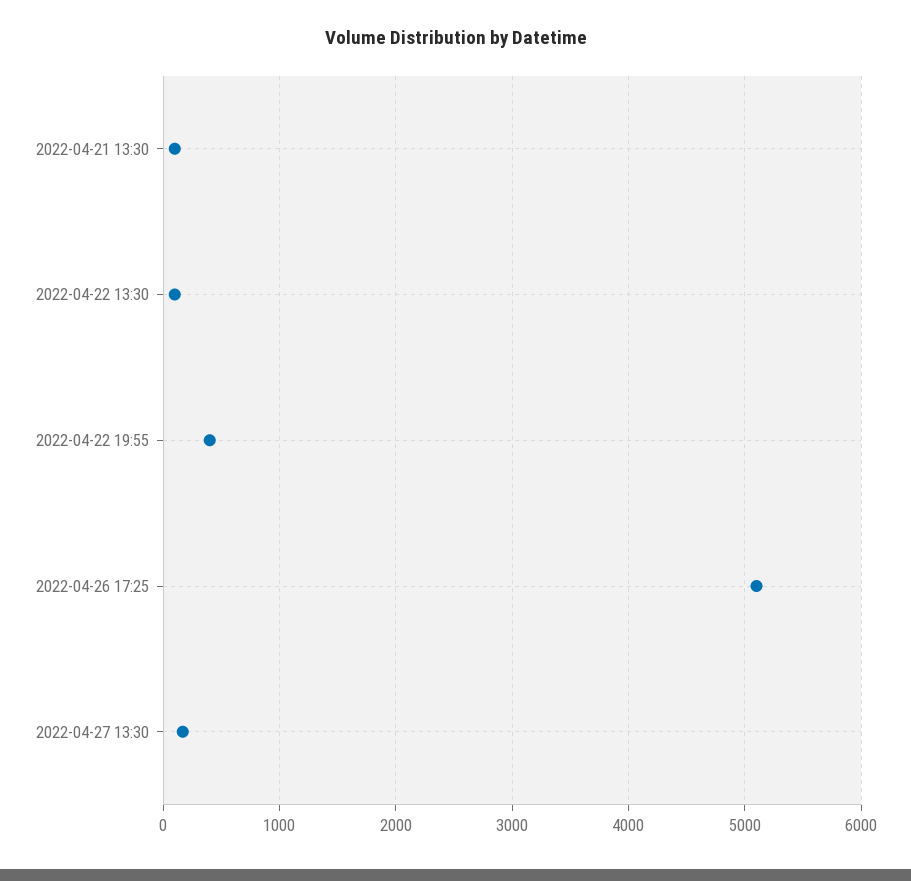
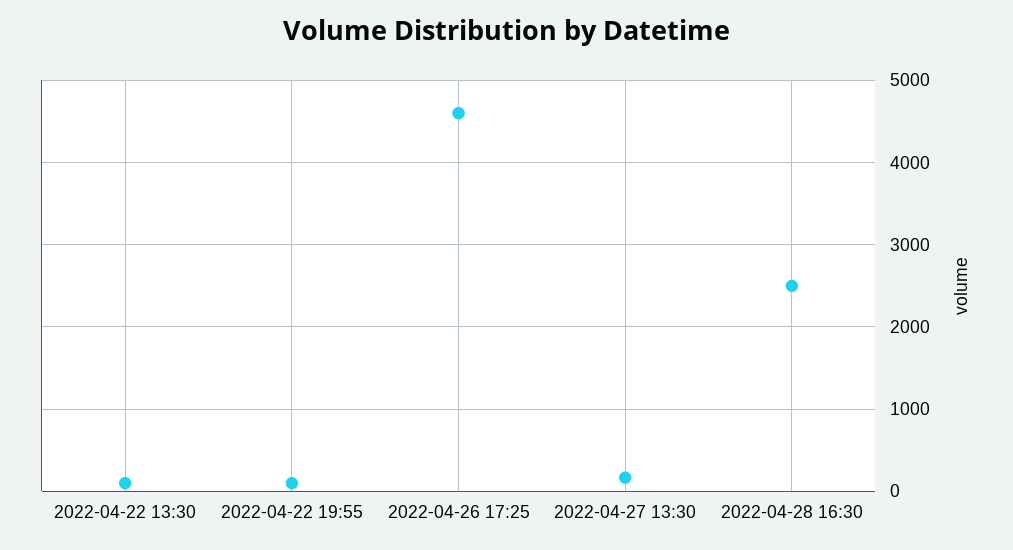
2022-04-21 13:30: 100 -> none
2022-04-22 19:55: 400 -> 100
2022-04-26 17:25: 5100 -> 4600
2022-04-28 16:30: none -> 2500

